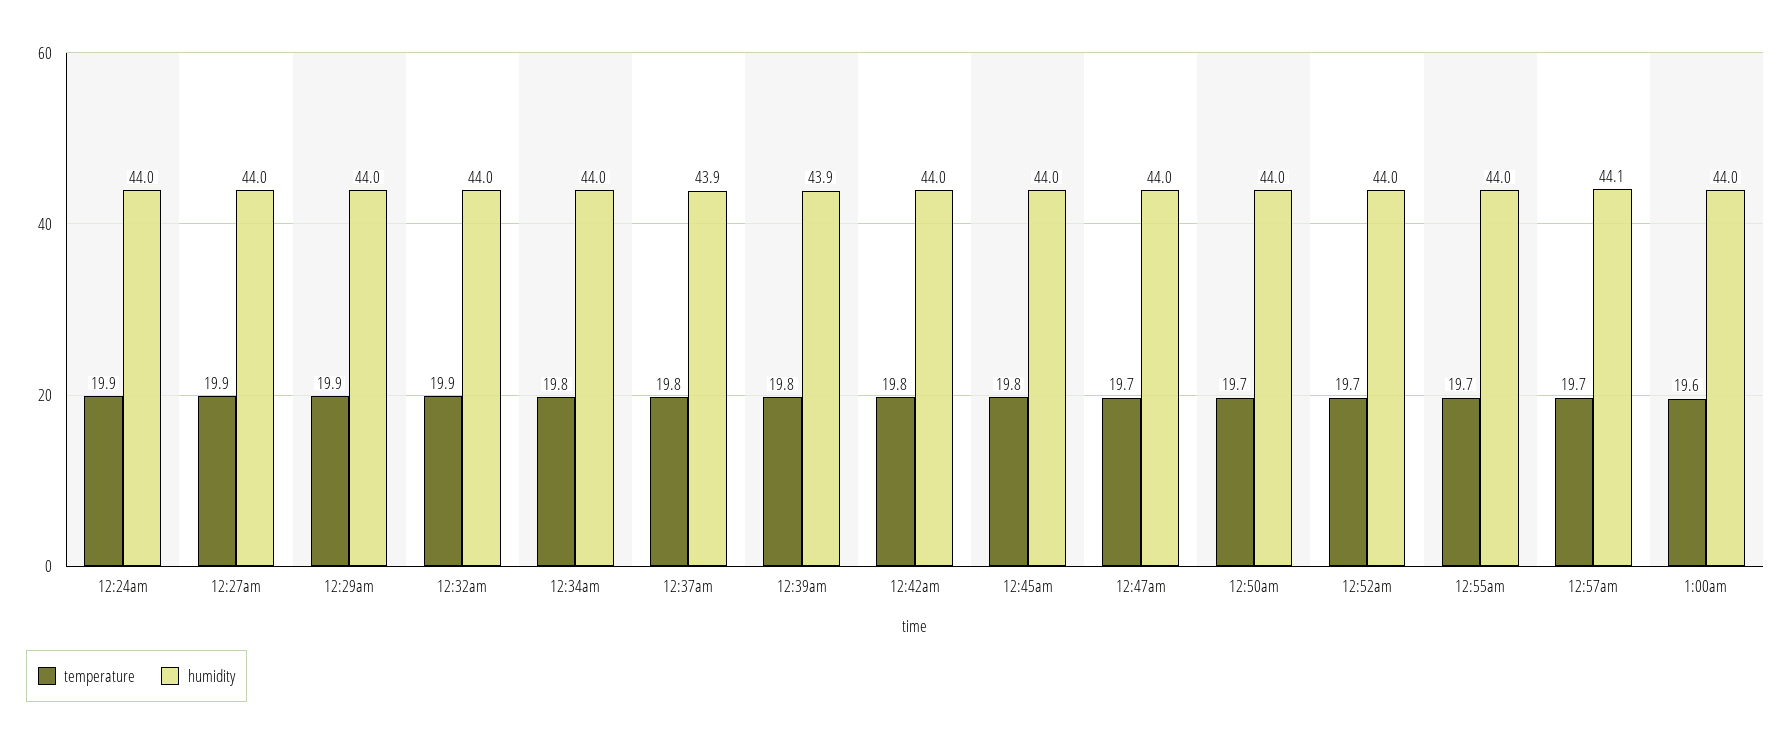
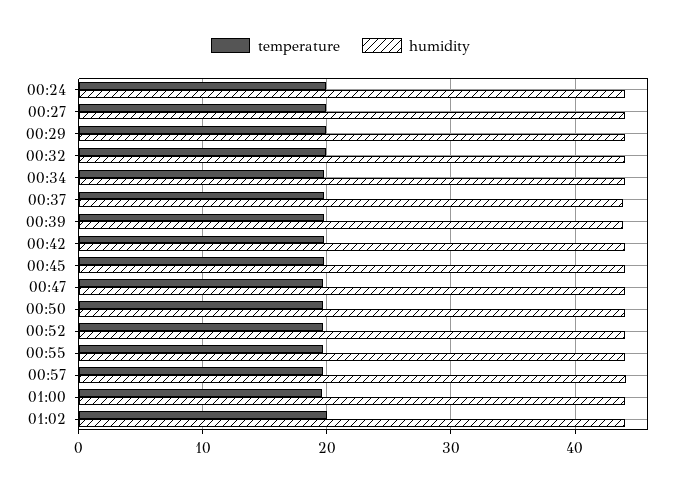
temperature, 01:02: none -> 20
humidity, 01:02: none -> 44

